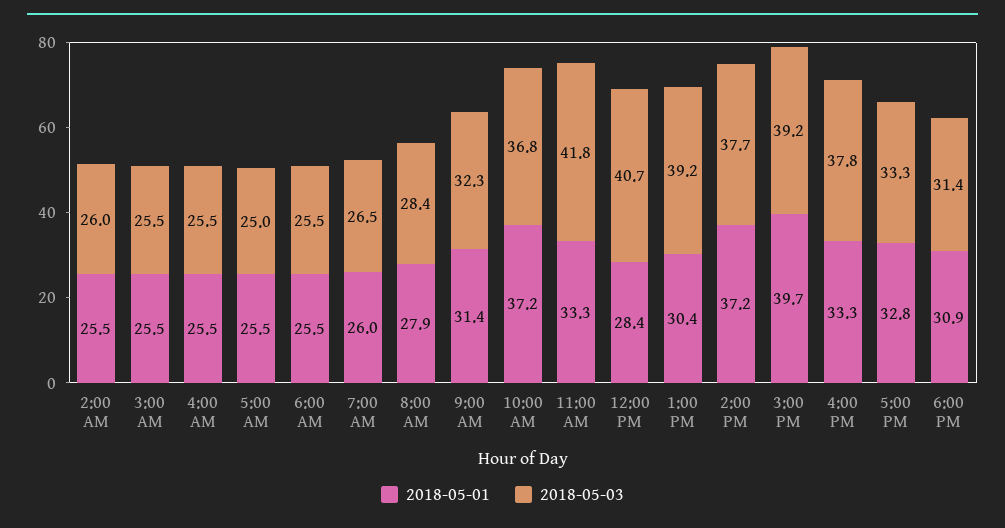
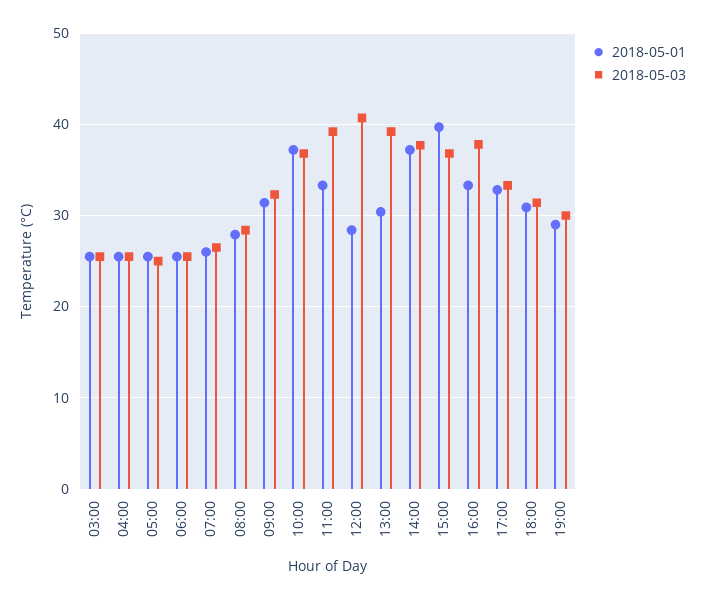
2018-05-01, 2:00 AM: 25.5 -> none
2018-05-03, 2:00 AM: 26 -> none
2018-05-03, 11:00 AM: 41.8 -> 39
2018-05-03, 3:00 PM: 39.2 -> 37
2018-05-01, 19:00: none -> 29
2018-05-03, 19:00: none -> 30

